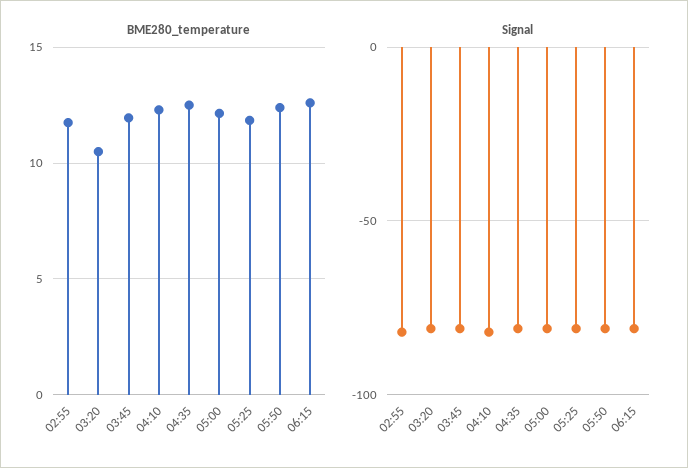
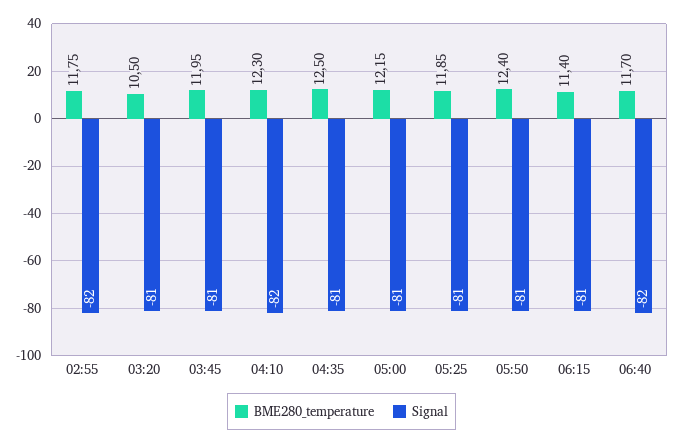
BME280_temperature, 06:15: 12.5 -> 11.4
BME280_temperature, 06:40: none -> 11.7
Signal, 06:40: none -> -82

